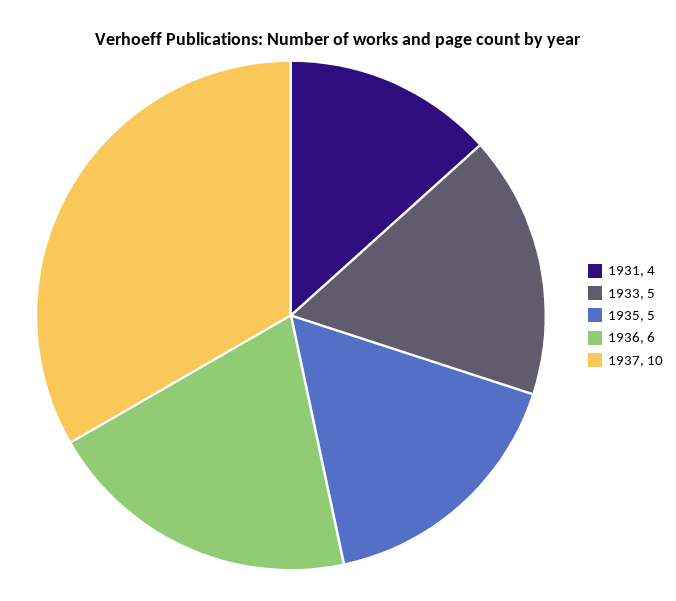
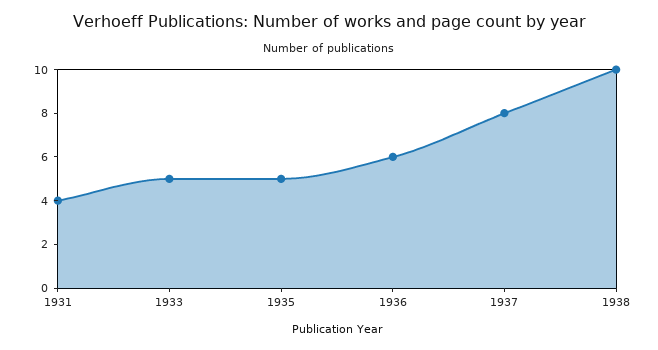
1937: 10 -> 8
1938: none -> 10

